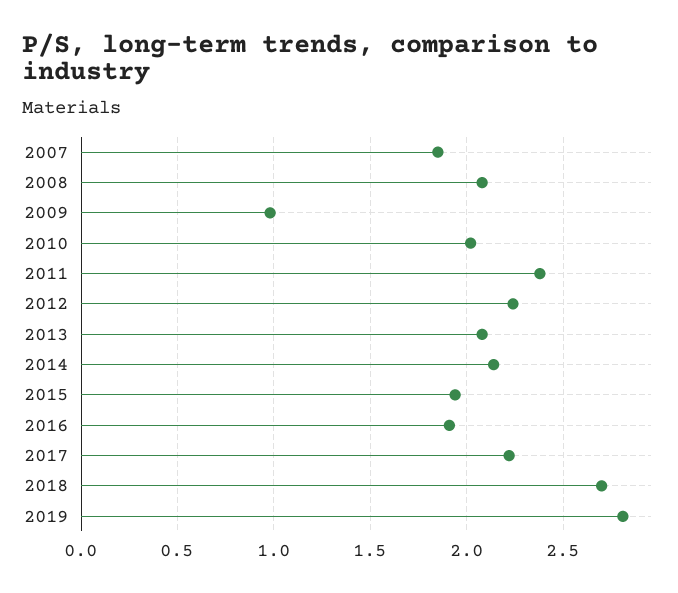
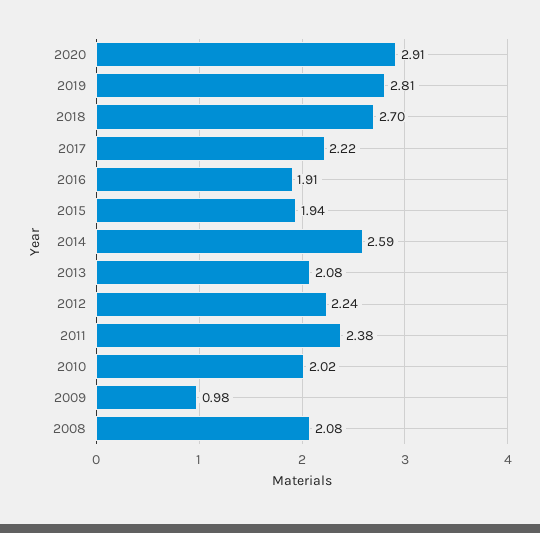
2007: 1.85 -> none
2014: 2.15 -> 2.59
2020: none -> 2.91

